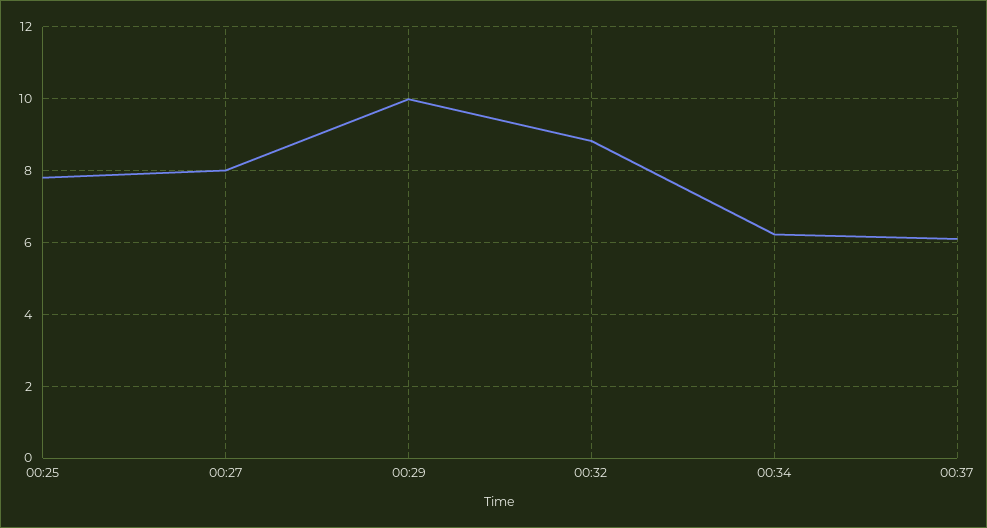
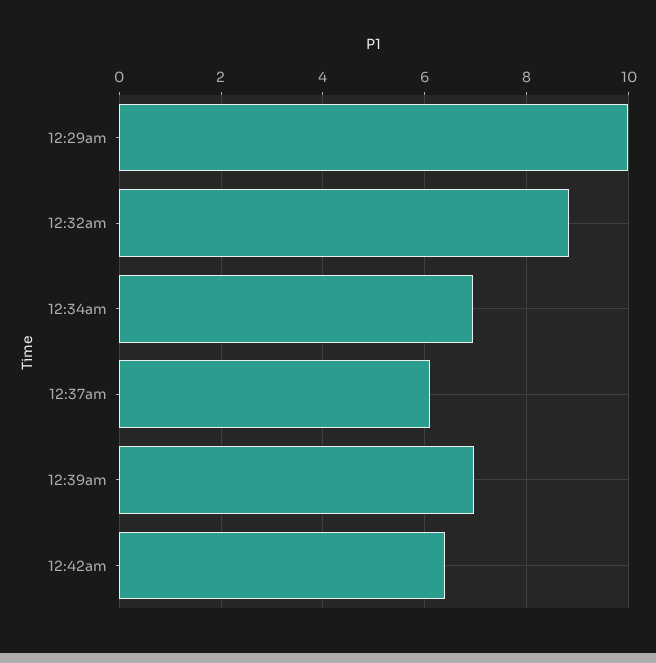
00:25: 7.8 -> none
00:27: 8 -> none
00:34: 6.2 -> 7
12:39am: none -> 7
12:42am: none -> 6.4

